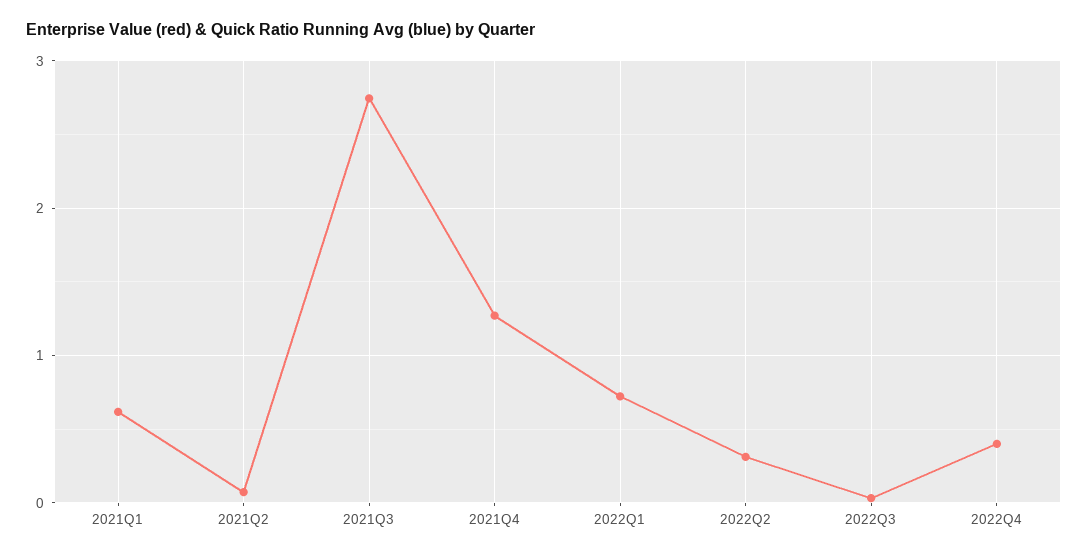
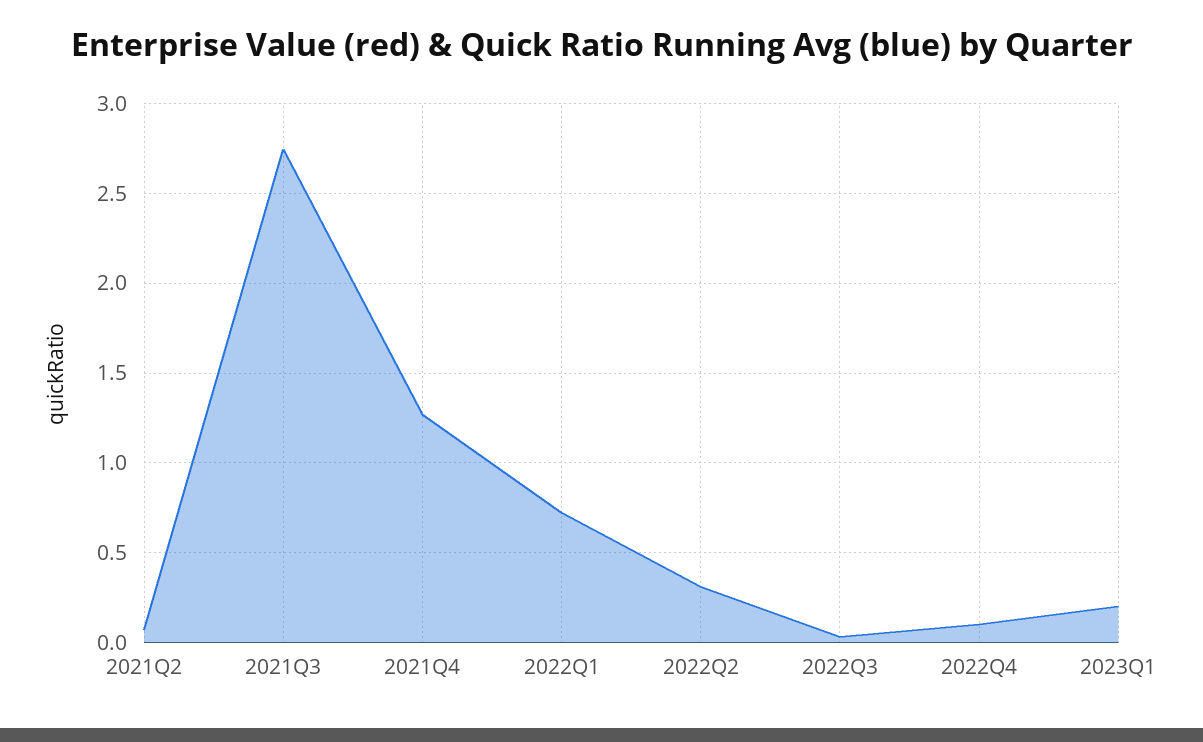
2021Q1: 0.6 -> none
2022Q4: 0.4 -> 0.1
2023Q1: none -> 0.2

